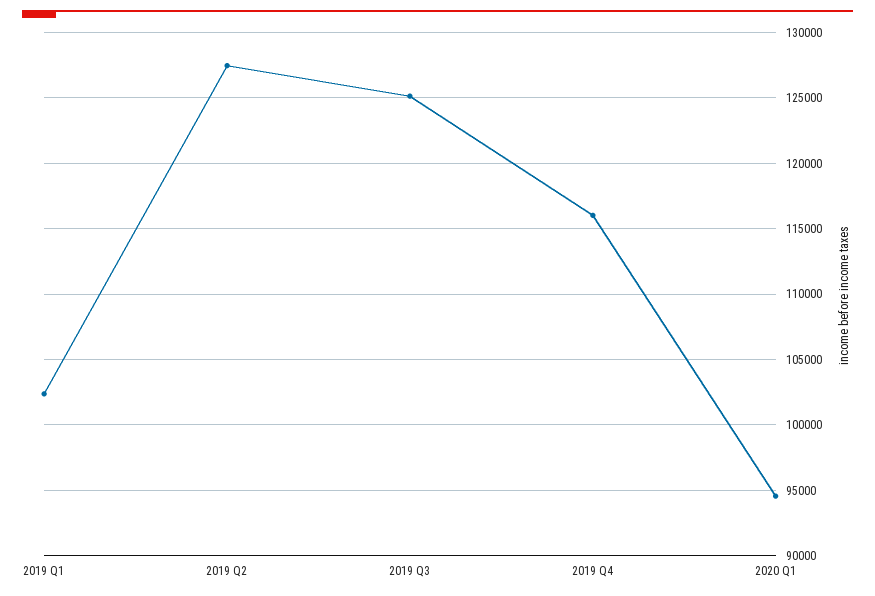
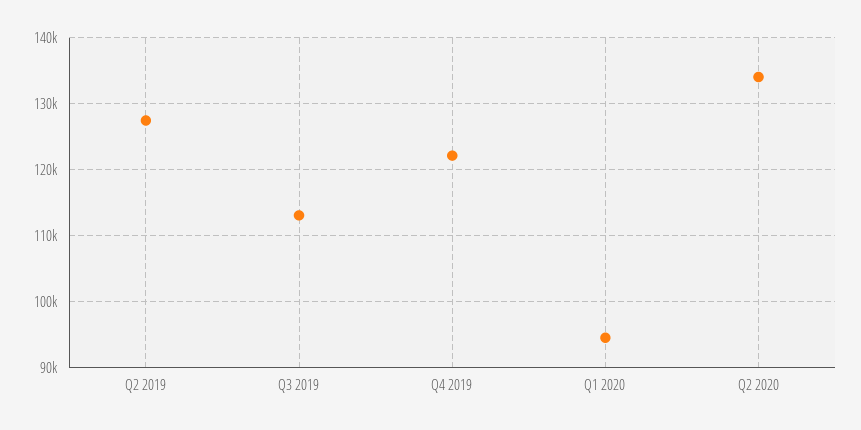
2019 Q1: 102500 -> none
2019 Q3: 125000 -> 113000
2019 Q4: 116000 -> 122000
Q2 2020: none -> 134000

